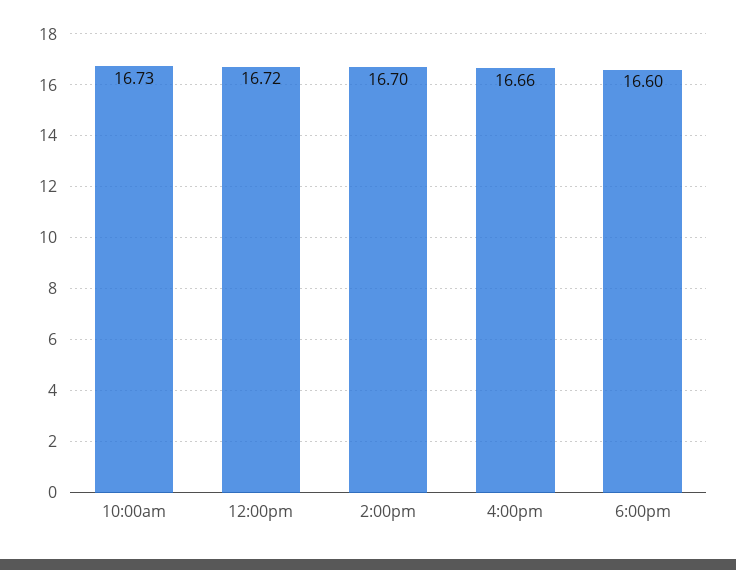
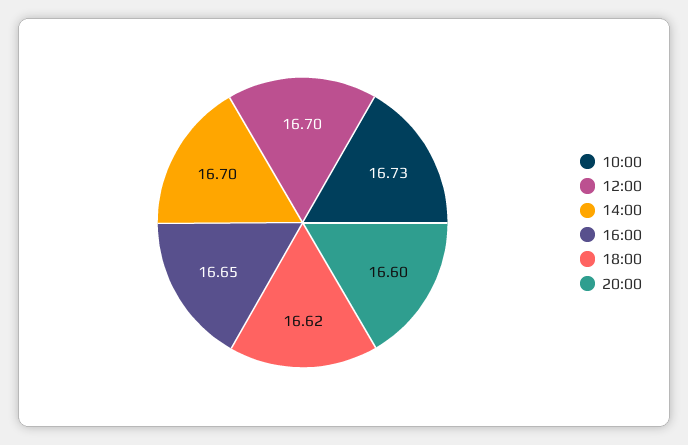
12:00pm: 16.72 -> 16.7
4:00pm: 16.66 -> 16.65
6:00pm: 16.6 -> 16.62
20:00: none -> 16.6

